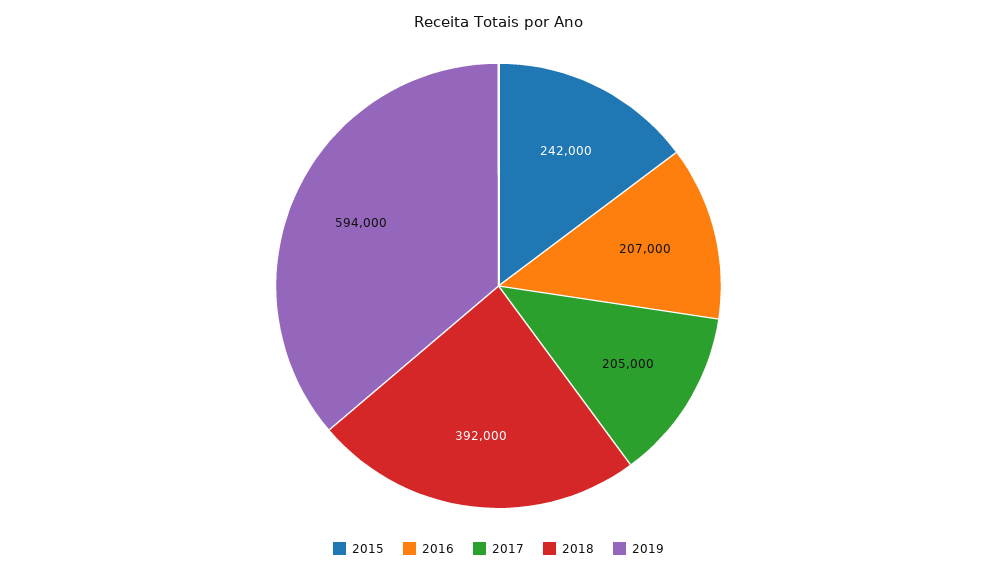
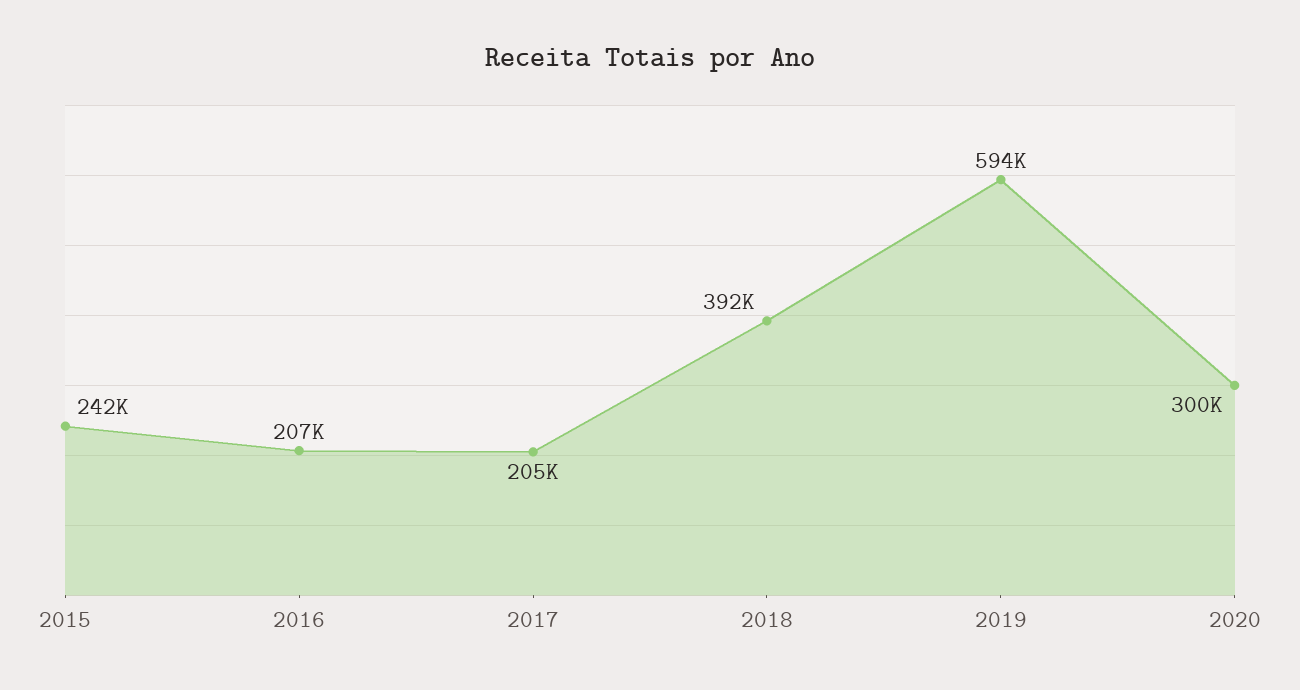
2020: none -> 300000

